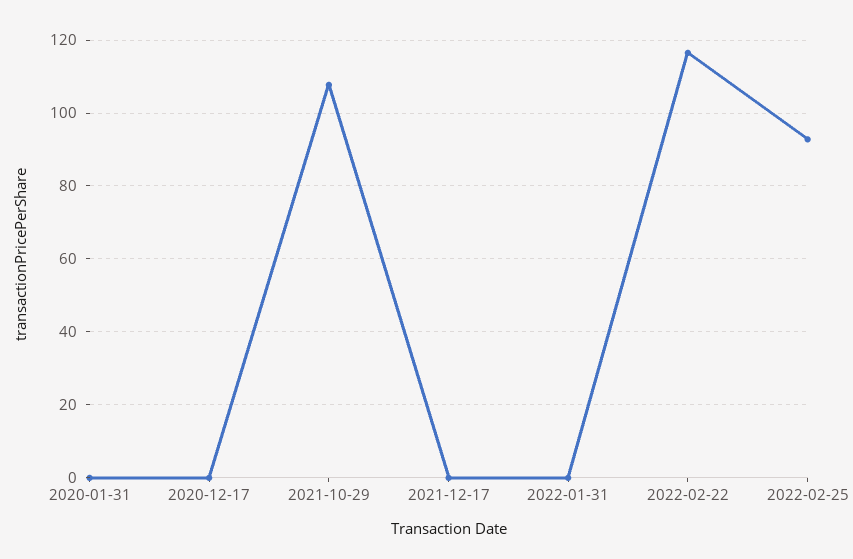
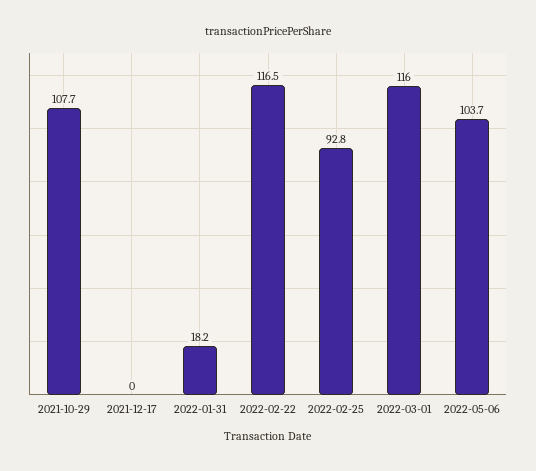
2020-01-31: 0 -> none
2020-12-17: 0 -> none
2022-01-31: 0 -> 18.2
2022-03-01: none -> 116
2022-05-06: none -> 103.7

